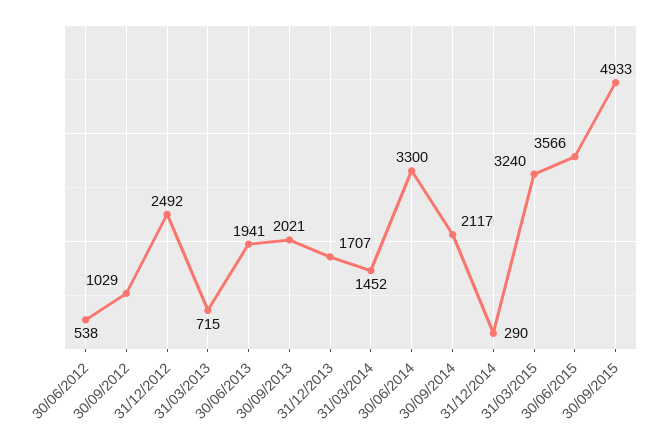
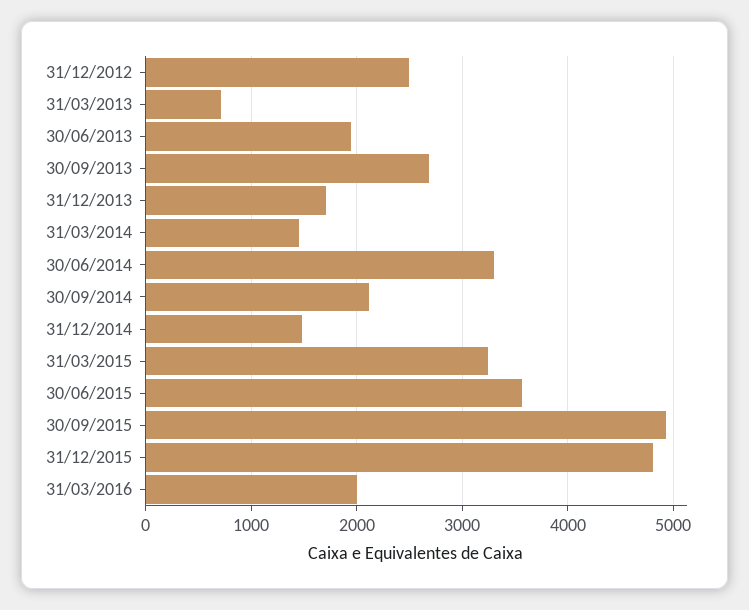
30/06/2012: 538 -> none
30/09/2012: 1029 -> none
30/09/2013: 2021 -> 2700
31/12/2014: 290 -> 1500
31/12/2015: none -> 4800
31/03/2016: none -> 2000

